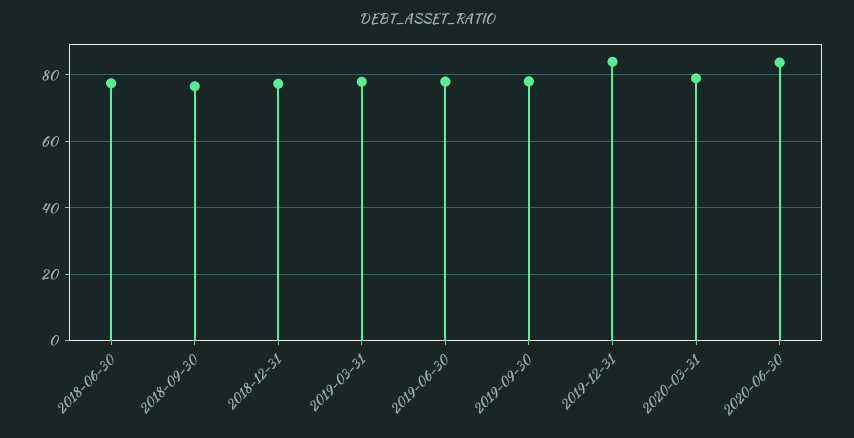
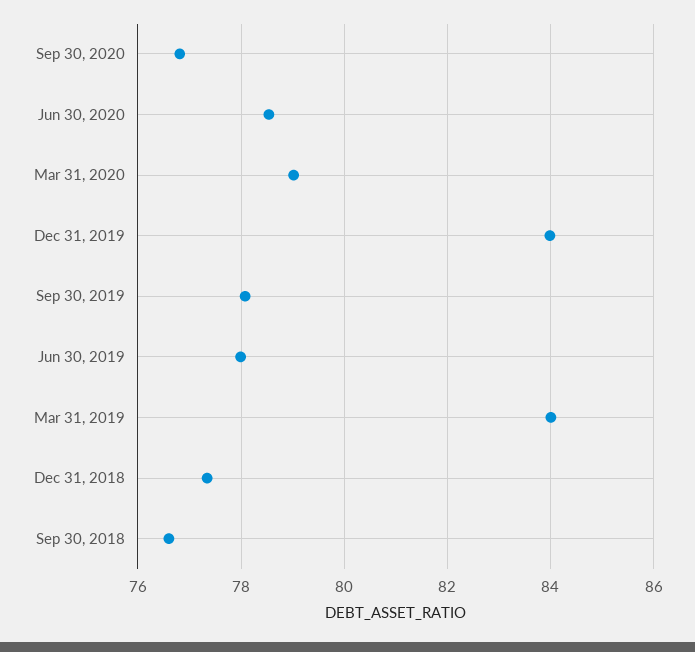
2018-06-30: 78 -> none
2019-03-31: 78 -> 84
2020-06-30: 84 -> 78.6
Sep 30, 2020: none -> 76.8

